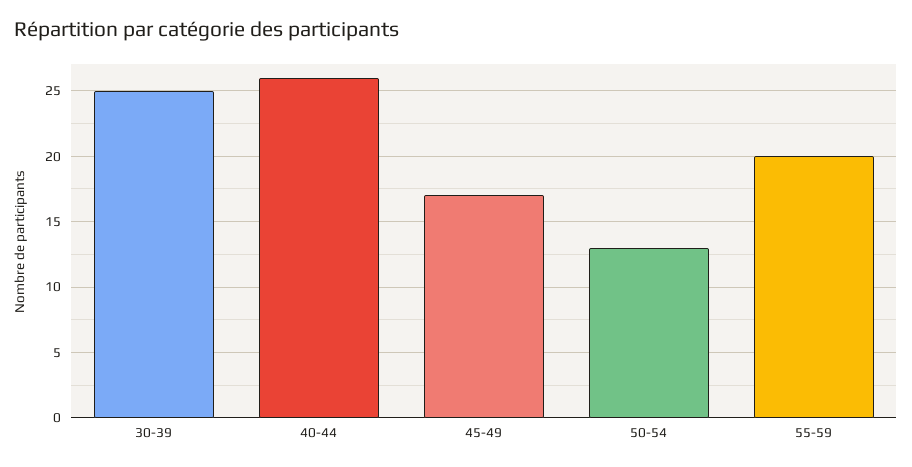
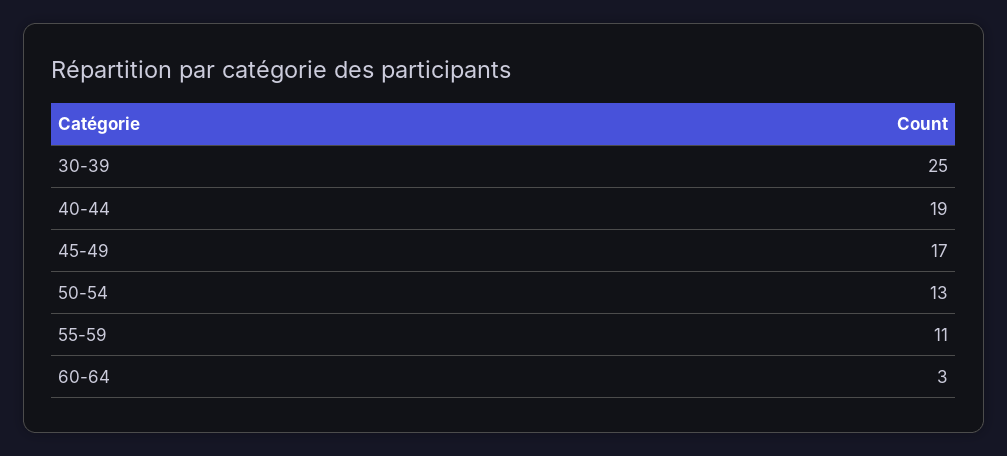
40-44: 26 -> 19
55-59: 20 -> 11
60-64: none -> 3

